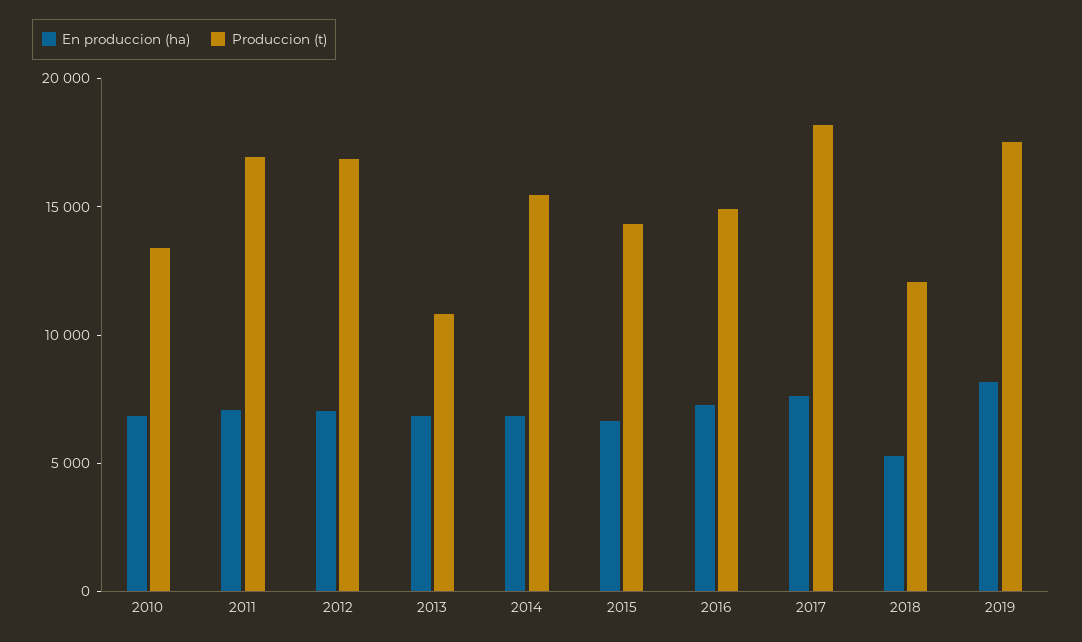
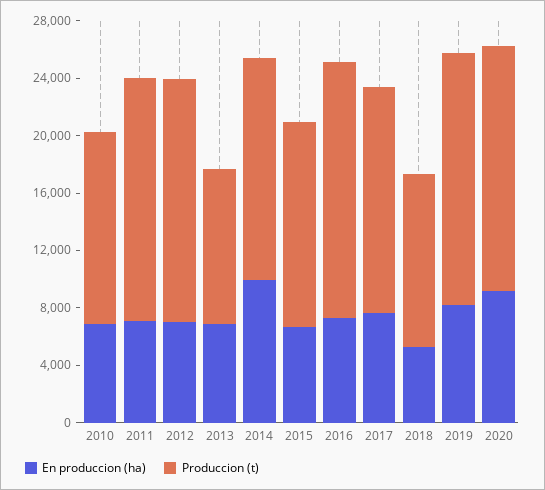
En produccion (ha), 2014: 7000 -> 10000
Produccion (t), 2016: 15000 -> 18000
Produccion (t), 2017: 18000 -> 16000
En produccion (ha), 2020: none -> 9000
Produccion (t), 2020: none -> 17000

